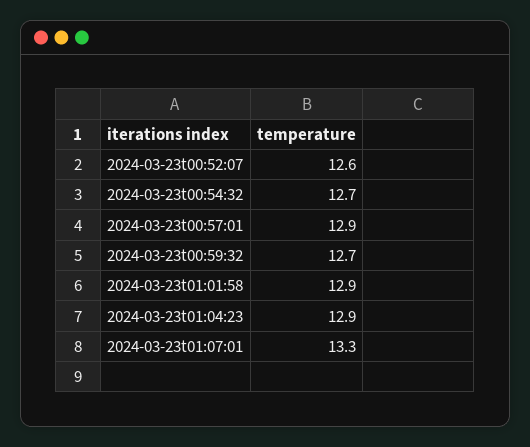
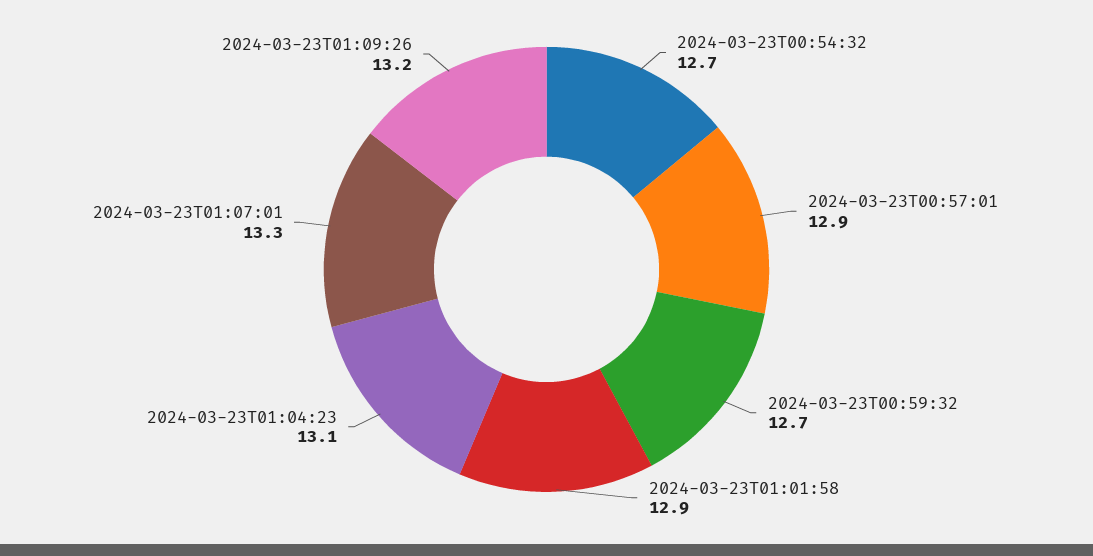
2024-03-23t00:52:07: 12.6 -> none
2024-03-23t01:04:23: 12.9 -> 13.1
2024-03-23T01:09:26: none -> 13.2

